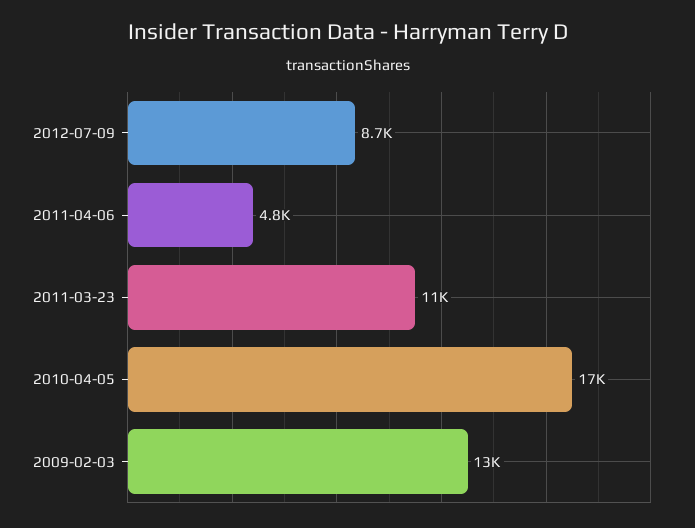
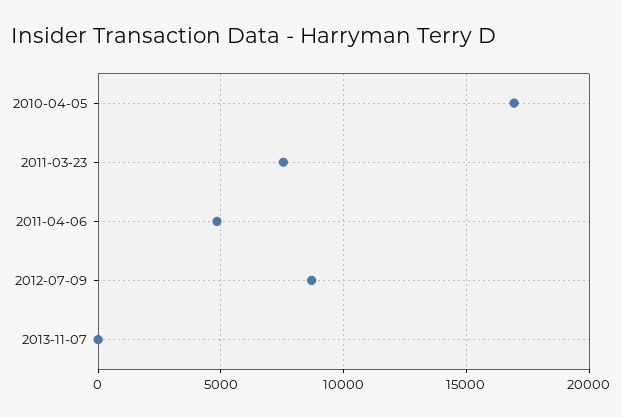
2011-03-23: 11000 -> 7500
2009-02-03: 13000 -> none
2013-11-07: none -> 0

